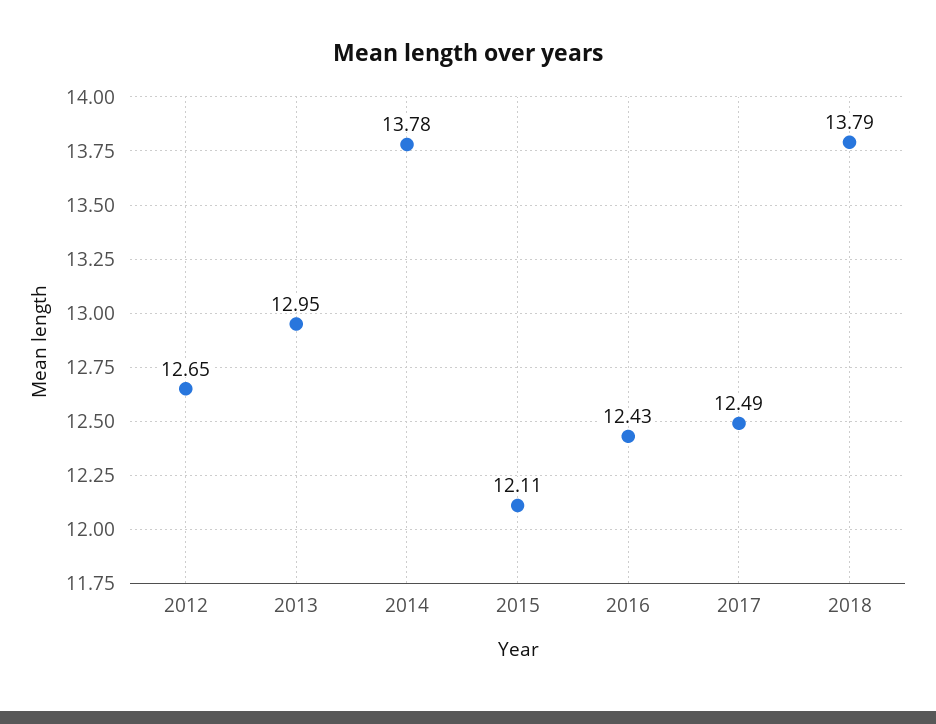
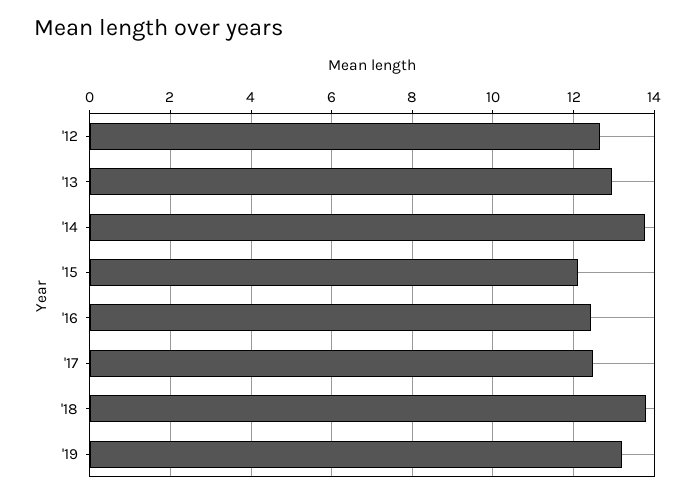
'19: none -> 13.2

